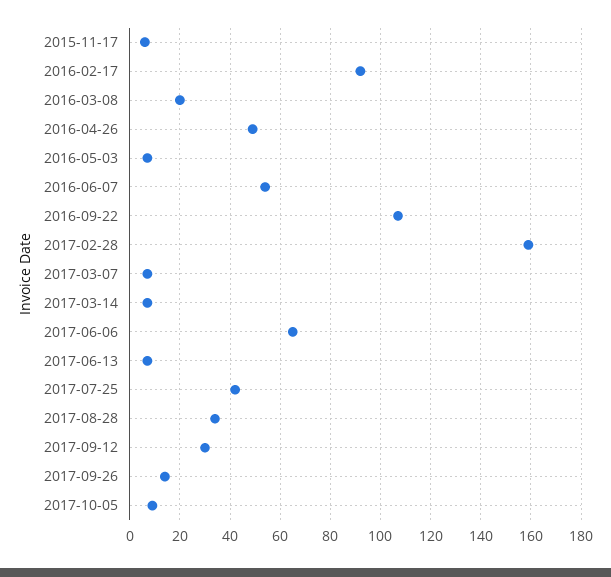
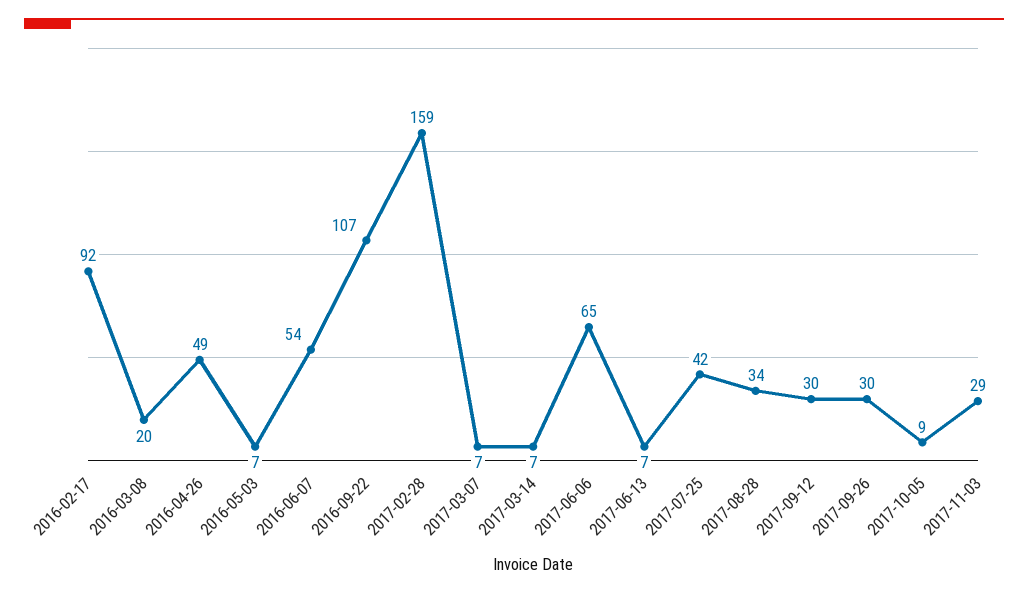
2015-11-17: 5 -> none
2017-09-26: 15 -> 30
2017-11-03: none -> 29

